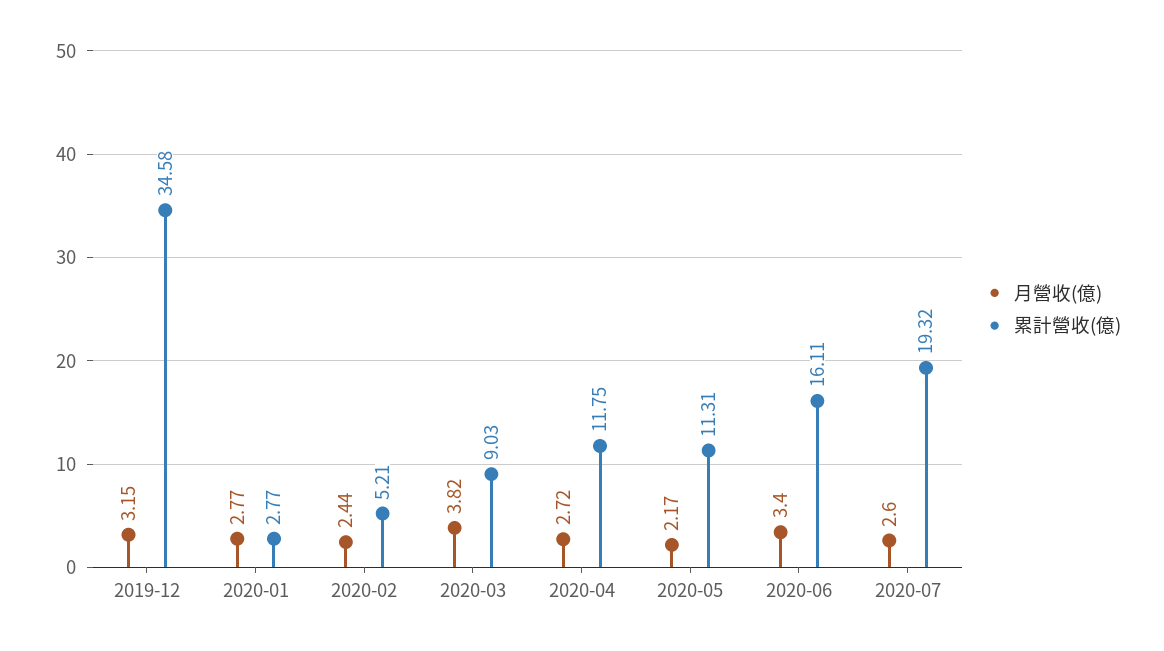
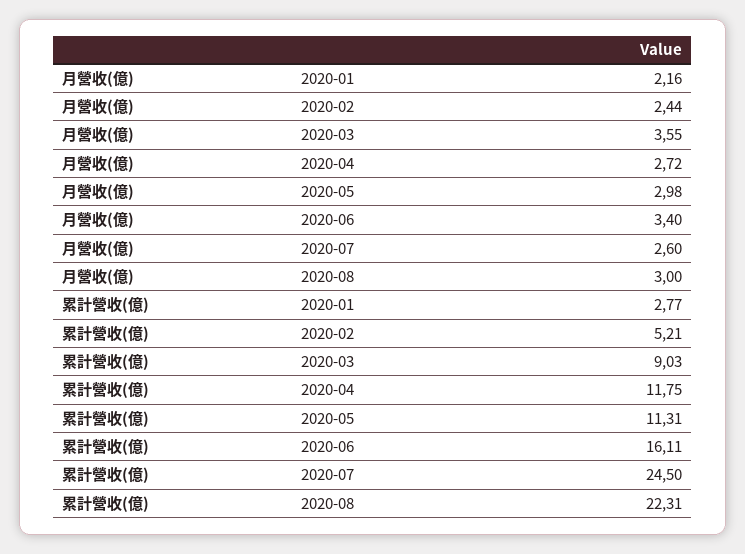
月營收(億), 2019-12: 3.15 -> none
累計營收(億), 2019-12: 34.58 -> none
月營收(億), 2020-01: 2.77 -> 2.16
月營收(億), 2020-03: 3.82 -> 3.55
月營收(億), 2020-05: 2.17 -> 2.98
累計營收(億), 2020-07: 19.32 -> 24.5
月營收(億), 2020-08: none -> 3
累計營收(億), 2020-08: none -> 22.31

